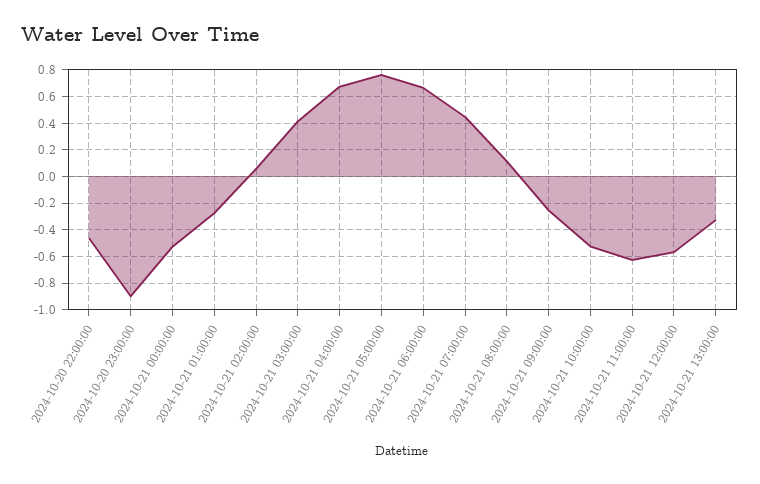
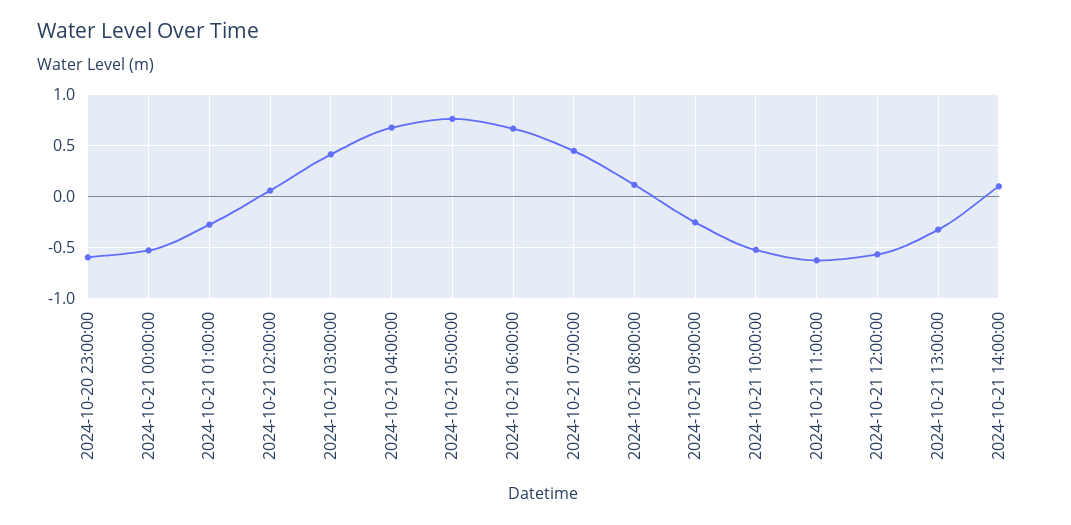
2024-10-20 22:00:00: -0.45 -> none
2024-10-20 23:00:00: -0.9 -> -0.6
2024-10-21 14:00:00: none -> 0.1

